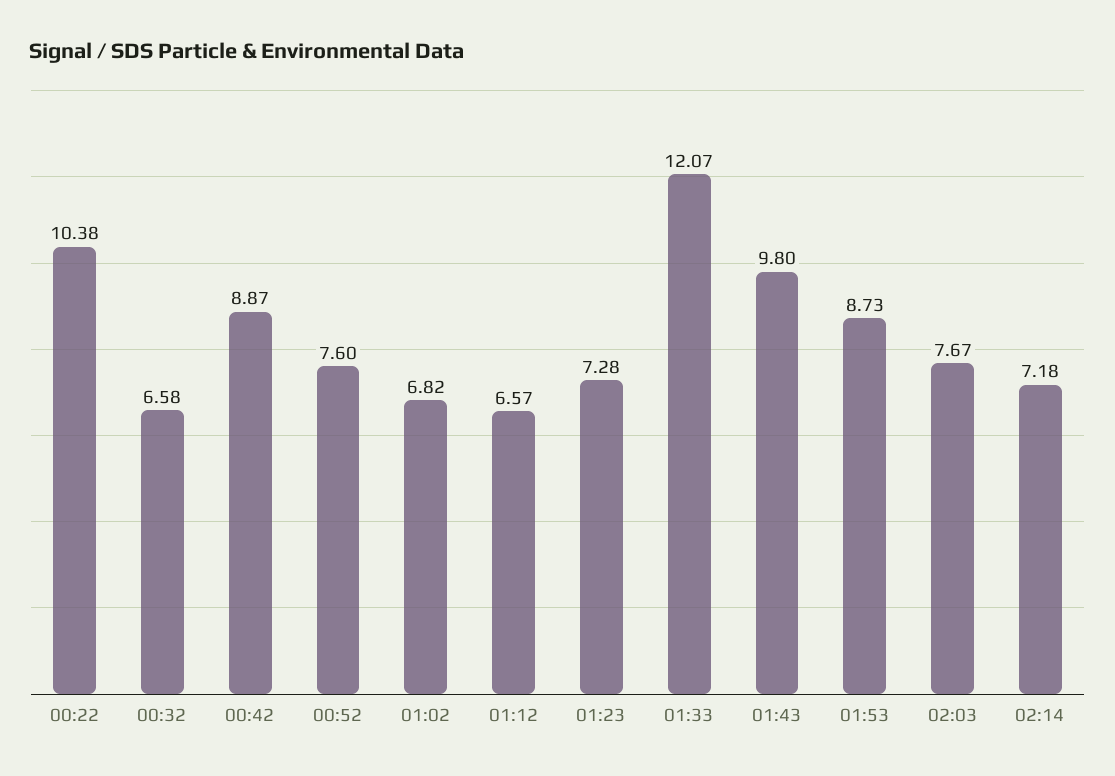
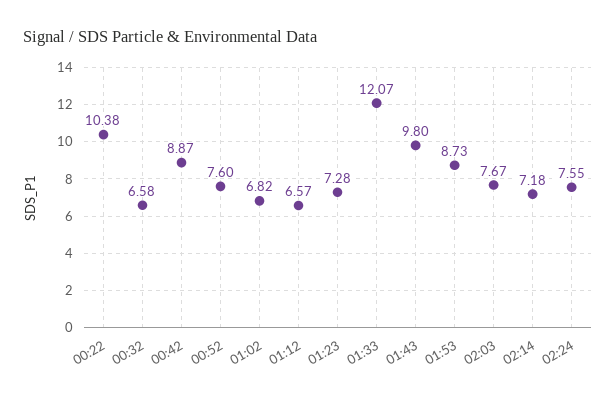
02:24: none -> 7.55

